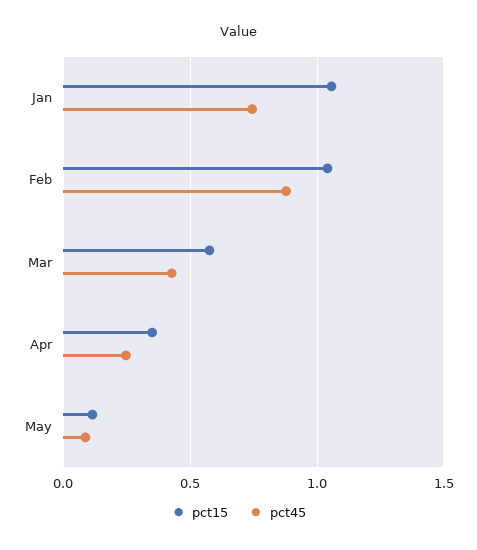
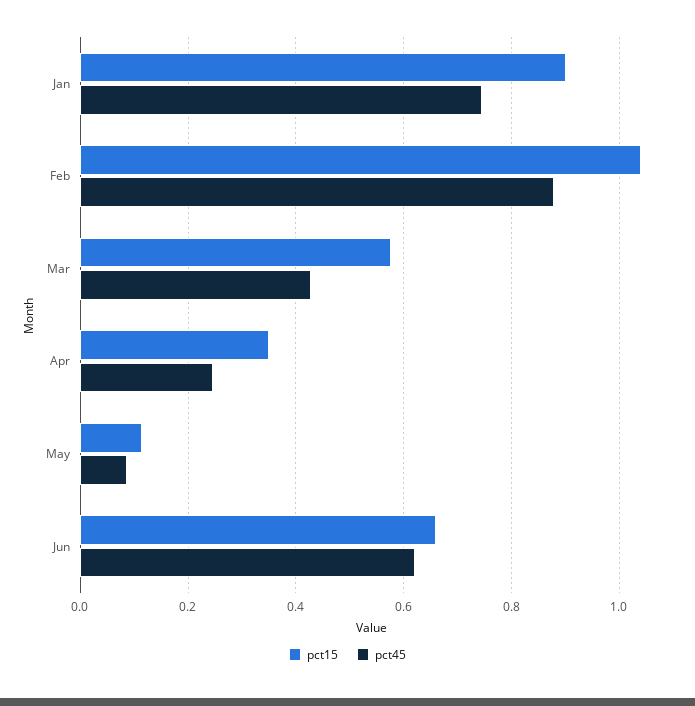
pct15, Jan: 1.05 -> 0.9
pct15, Jun: none -> 0.66
pct45, Jun: none -> 0.62

